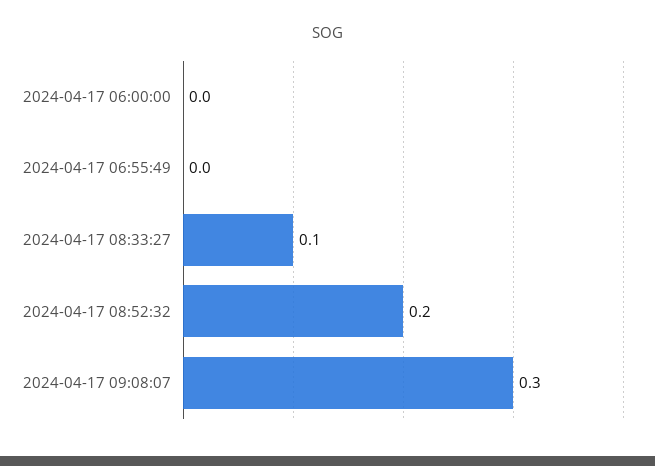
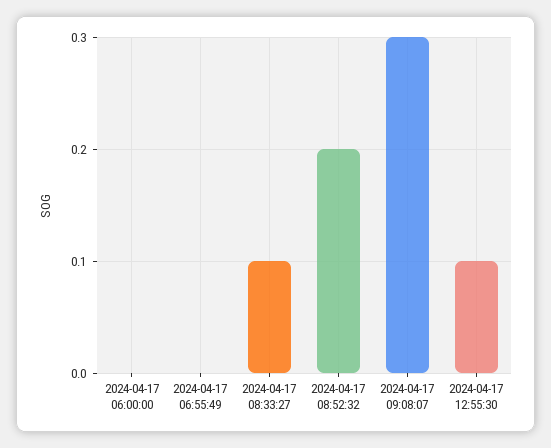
2024-04-17 12:55:30: none -> 0.1

